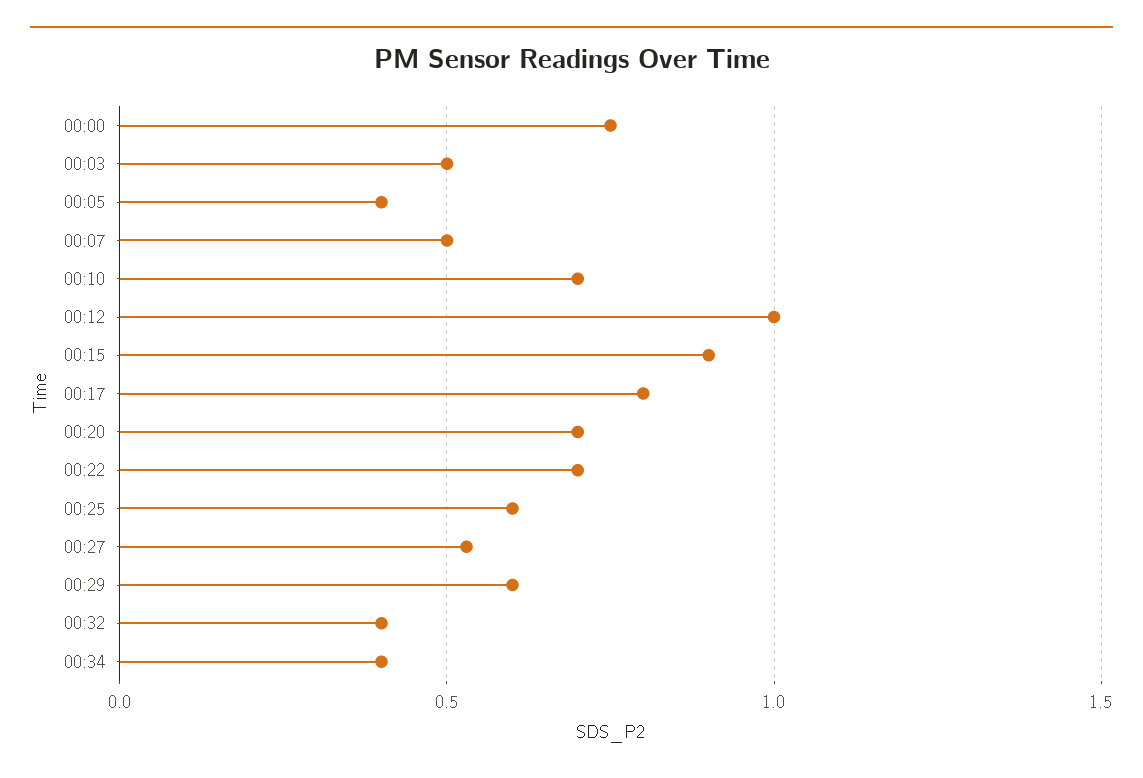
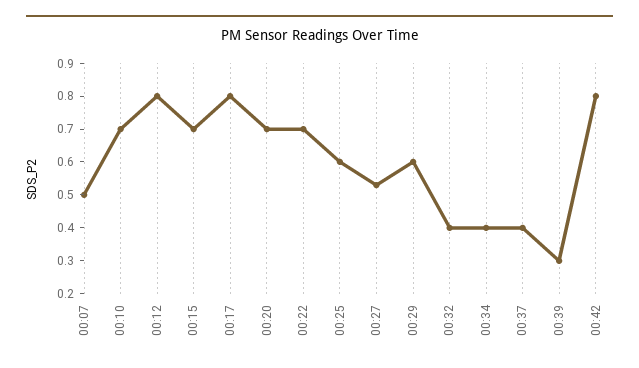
00:00: 0.75 -> none
00:03: 0.5 -> none
00:05: 0.4 -> none
00:12: 1 -> 0.8
00:15: 0.9 -> 0.7
00:37: none -> 0.4
00:39: none -> 0.3
00:42: none -> 0.8

